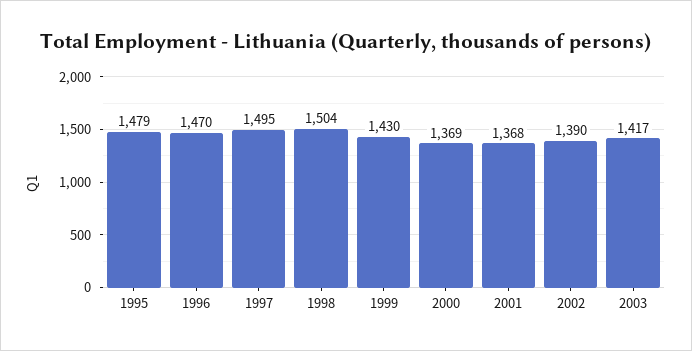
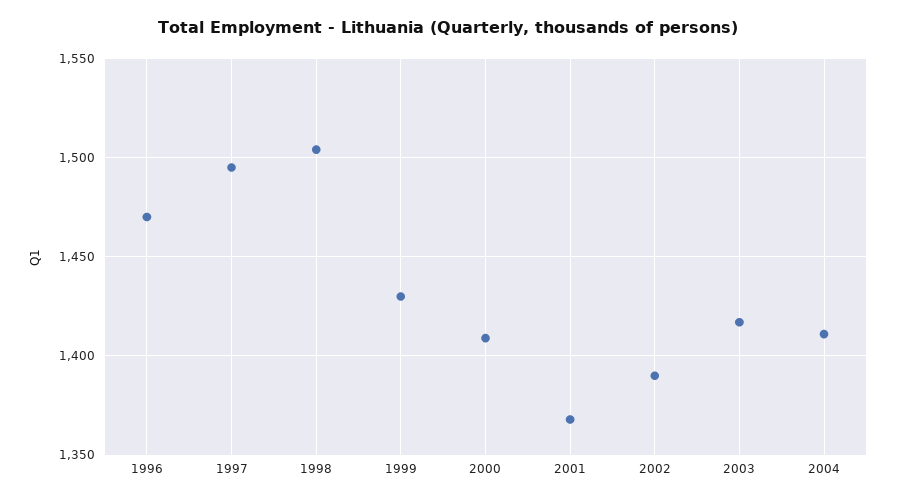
1995: 1479 -> none
2000: 1369 -> 1410
2004: none -> 1410

